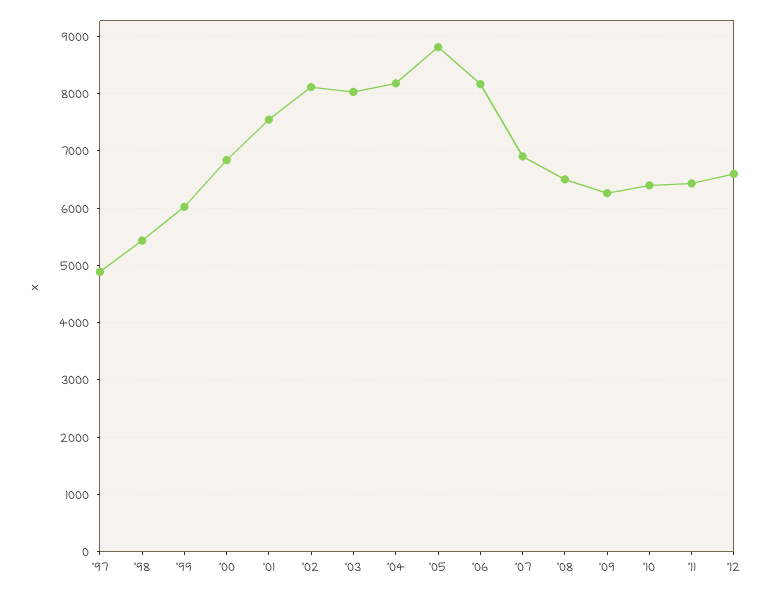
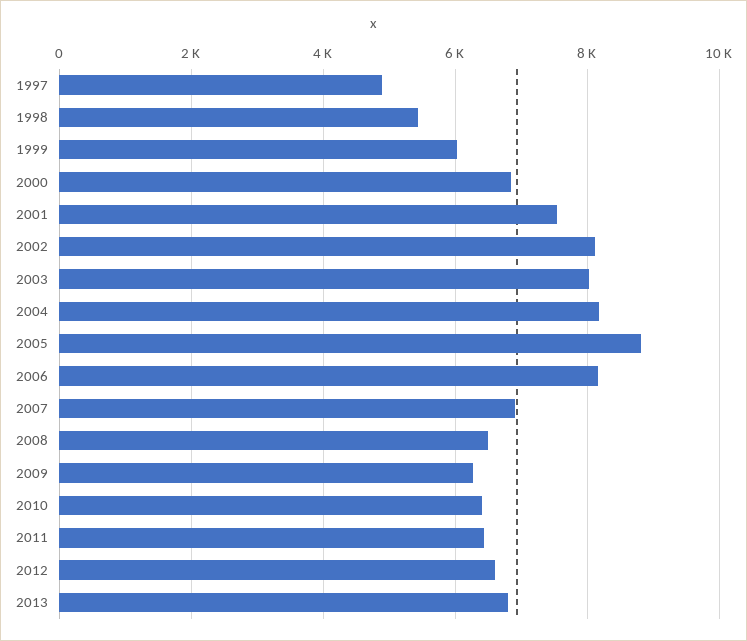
2013: none -> 6800

